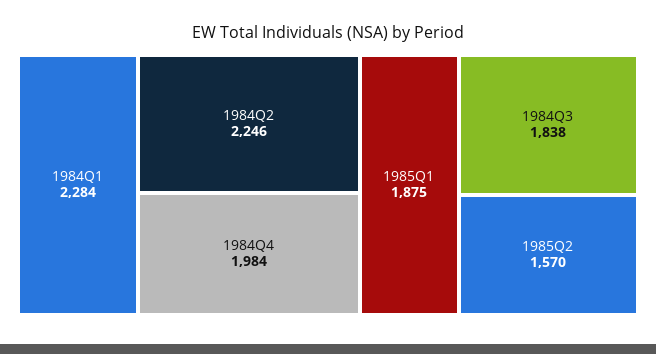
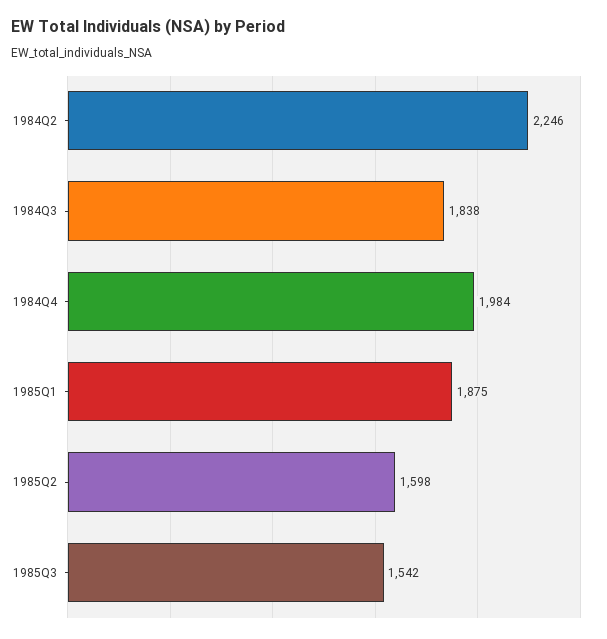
1984Q1: 2284 -> none
1985Q2: 1570 -> 1598
1985Q3: none -> 1542

